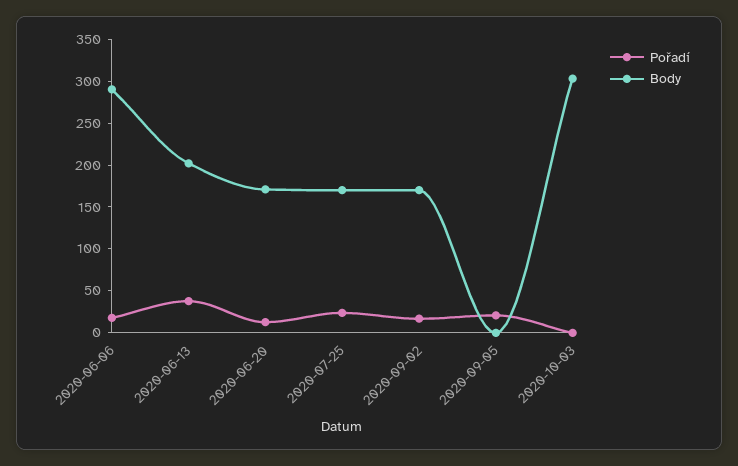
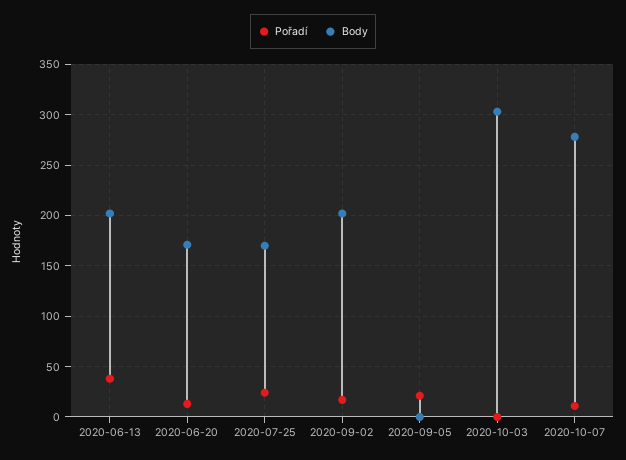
Pořadí, 2020-06-06: 20 -> none
Body, 2020-06-06: 290 -> none
Body, 2020-09-02: 170 -> 200
Pořadí, 2020-10-07: none -> 10
Body, 2020-10-07: none -> 280

